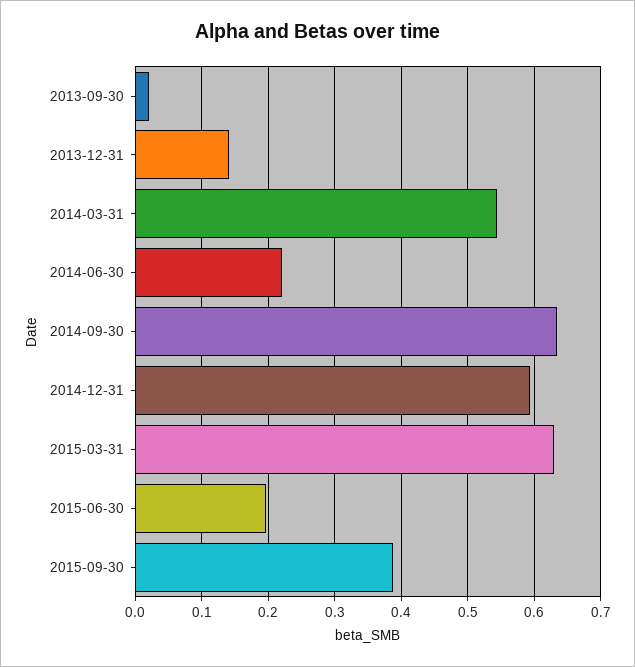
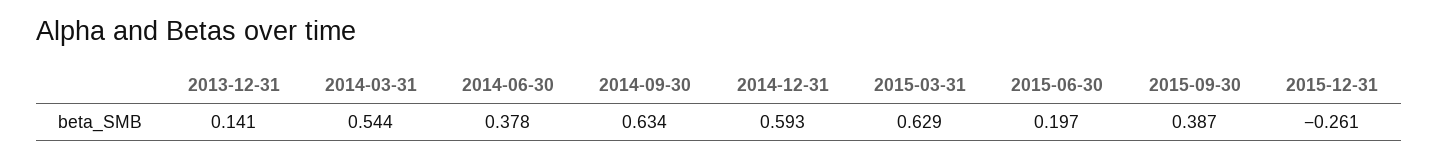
2013-09-30: 0.02 -> none
2014-06-30: 0.22 -> 0.378
2015-12-31: none -> -0.261

